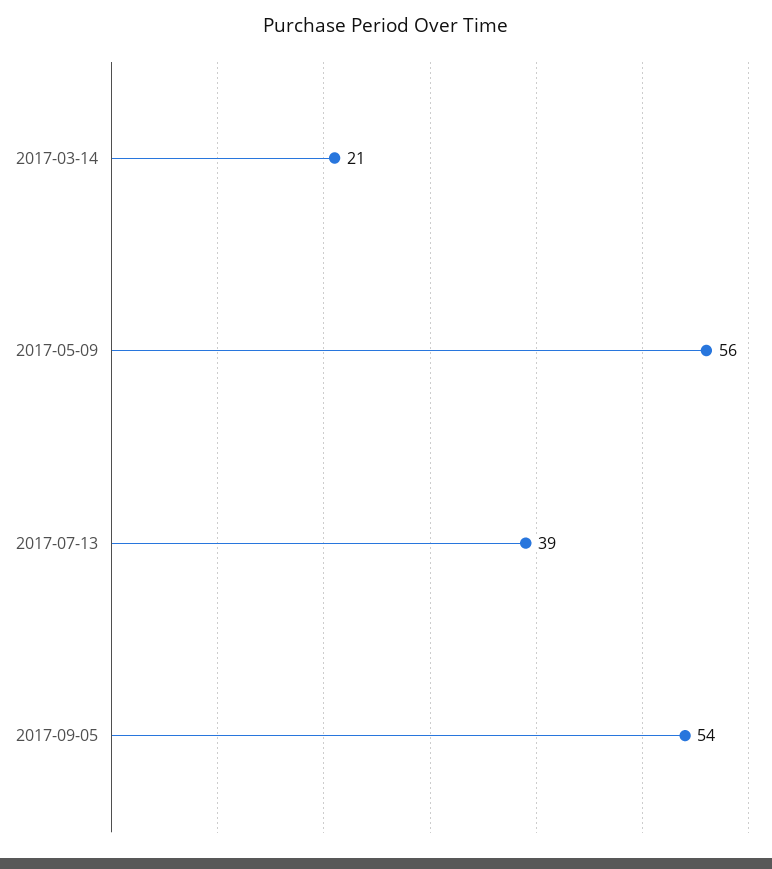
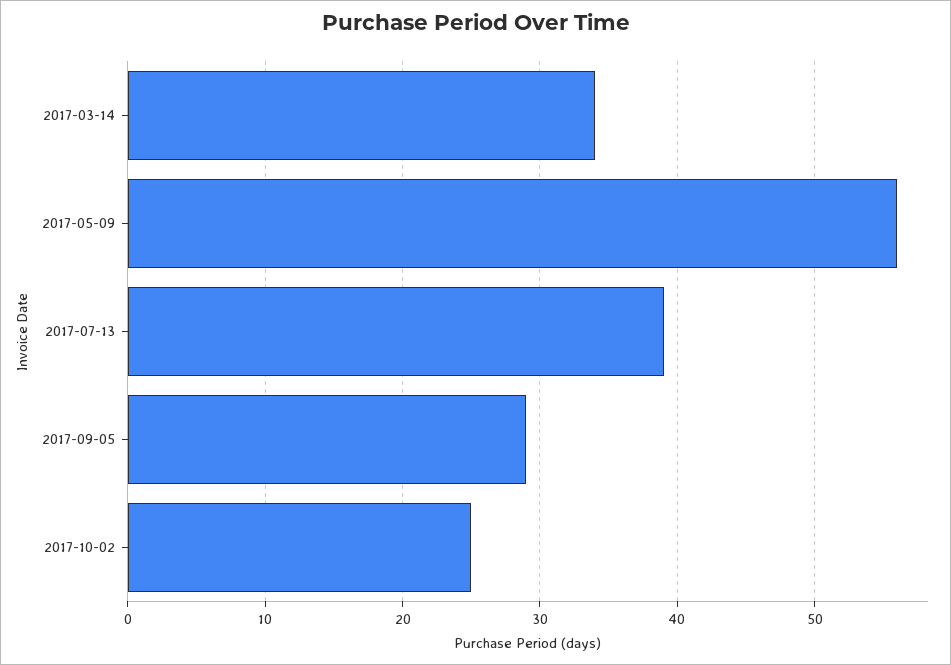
2017-03-14: 21 -> 34
2017-09-05: 54 -> 29
2017-10-02: none -> 25

